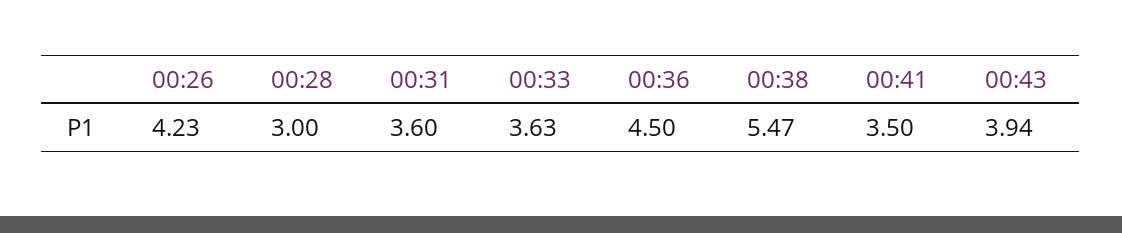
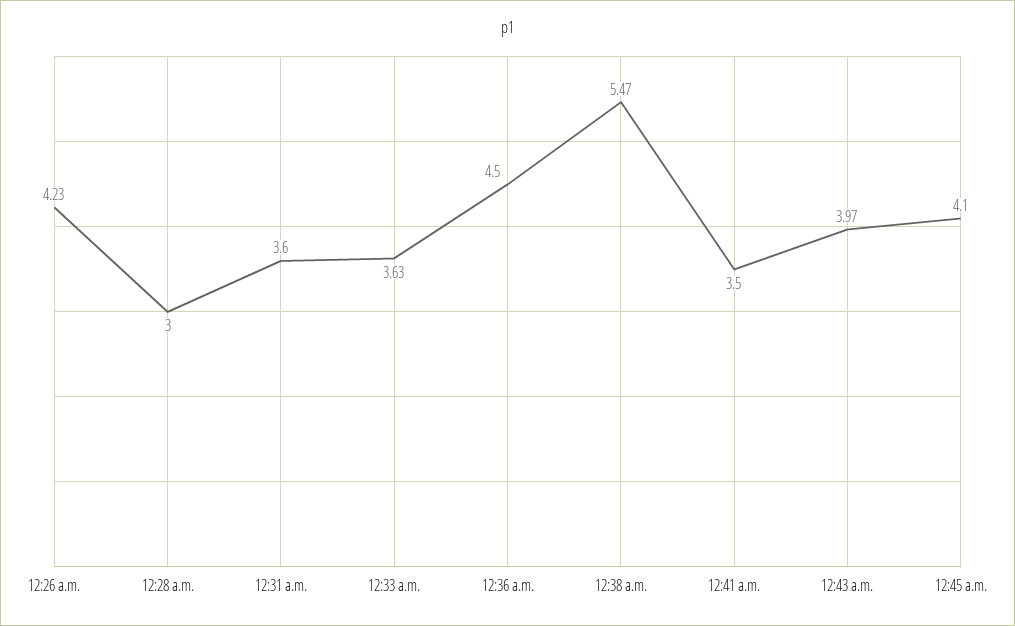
00:43: 3.94 -> 3.97
12:45 a.m.: none -> 4.1

